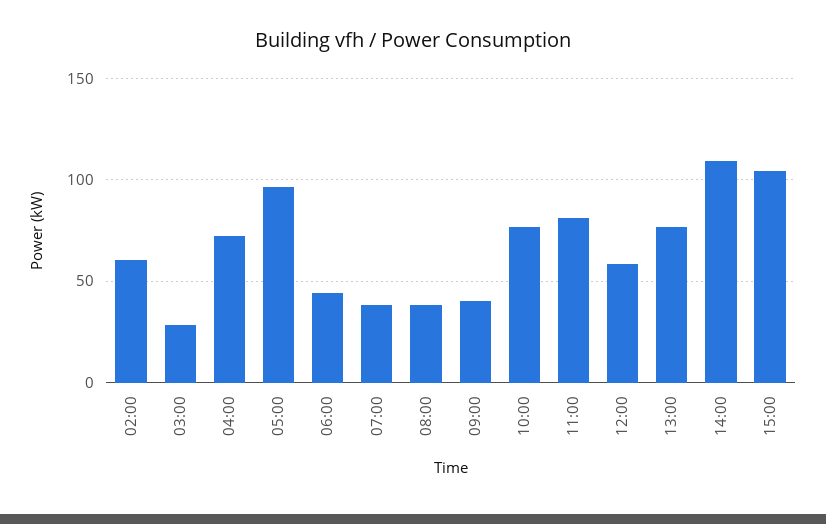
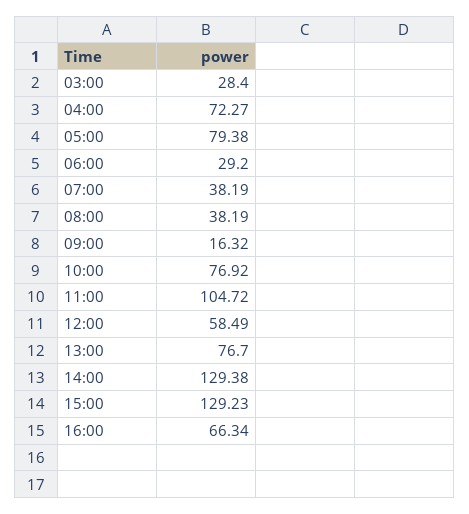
02:00: 60 -> none
05:00: 95 -> 79.38
06:00: 45 -> 29.2
09:00: 40 -> 16.32
11:00: 80 -> 104.72
14:00: 110 -> 129.38
15:00: 105 -> 129.23
16:00: none -> 66.34

